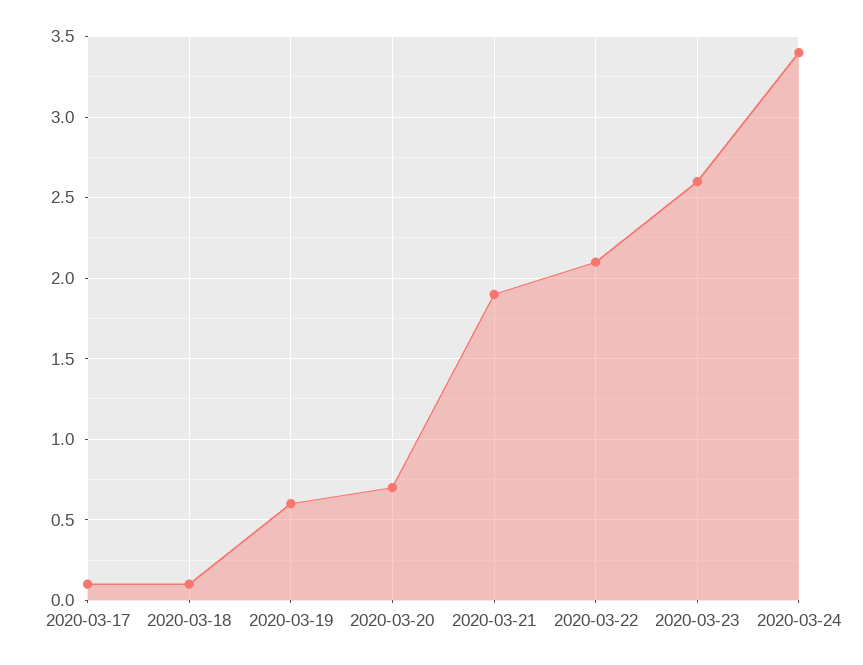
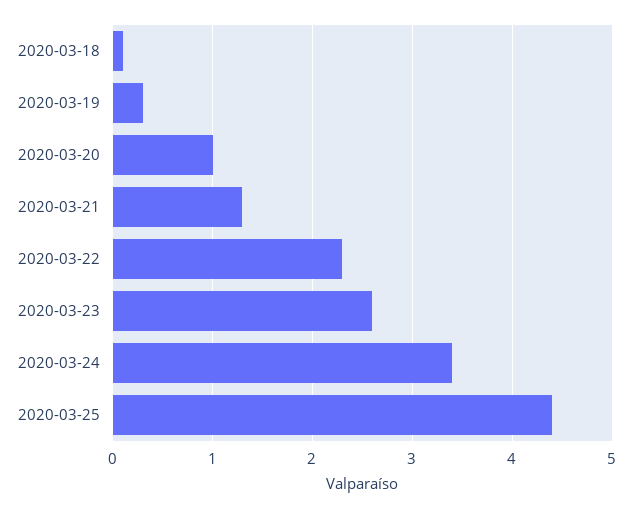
2020-03-17: 0.1 -> none
2020-03-19: 0.6 -> 0.3
2020-03-20: 0.7 -> 1
2020-03-21: 1.9 -> 1.3
2020-03-22: 2.1 -> 2.3
2020-03-25: none -> 4.4

